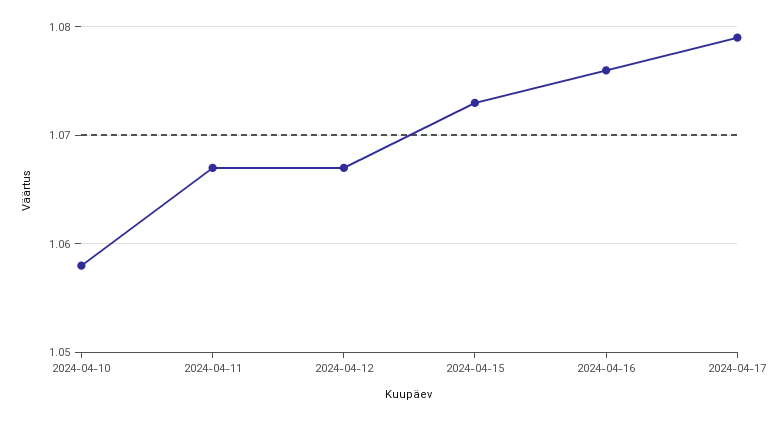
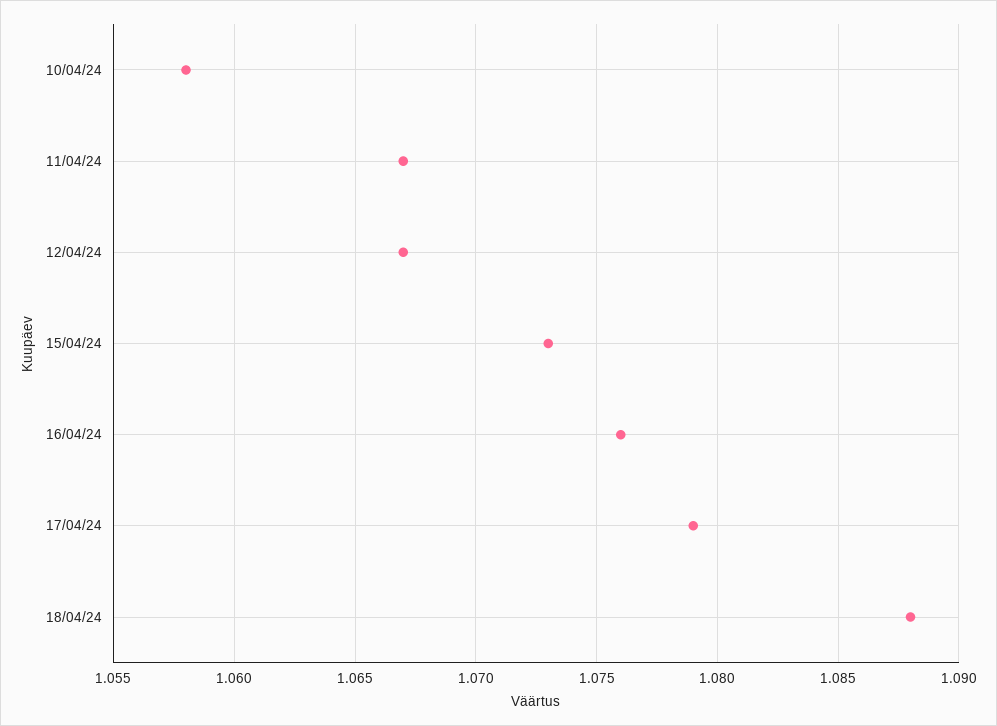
18/04/24: none -> 1.088

